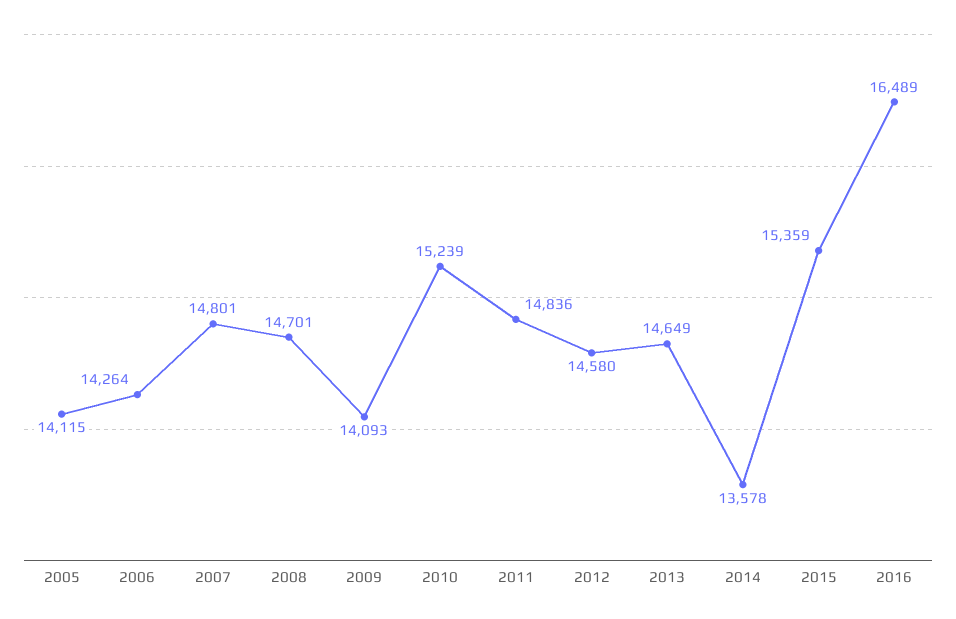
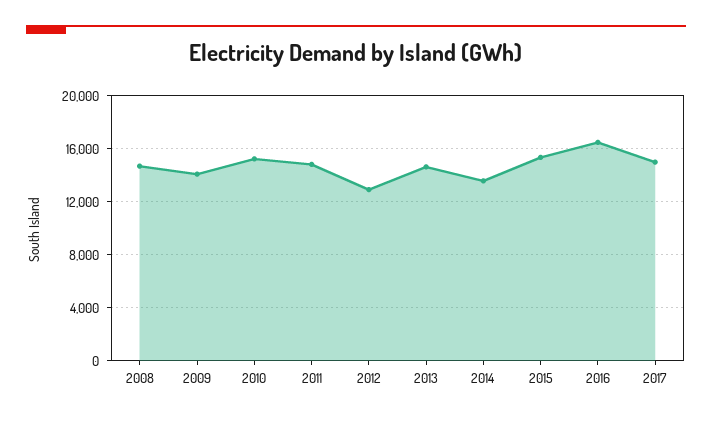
2005: 14115 -> none
2006: 14264 -> none
2007: 14801 -> none
2012: 14580 -> 13000
2017: none -> 15000

